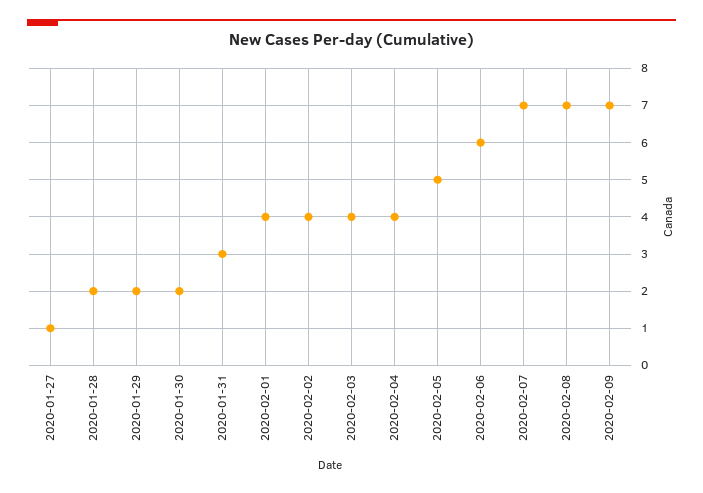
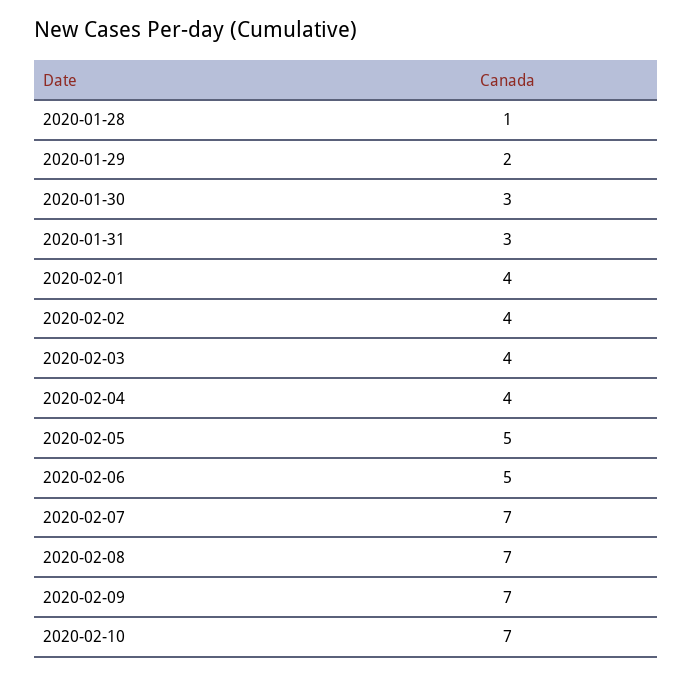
2020-01-27: 1 -> none
2020-01-28: 2 -> 1
2020-01-30: 2 -> 3
2020-02-06: 6 -> 5
2020-02-10: none -> 7

